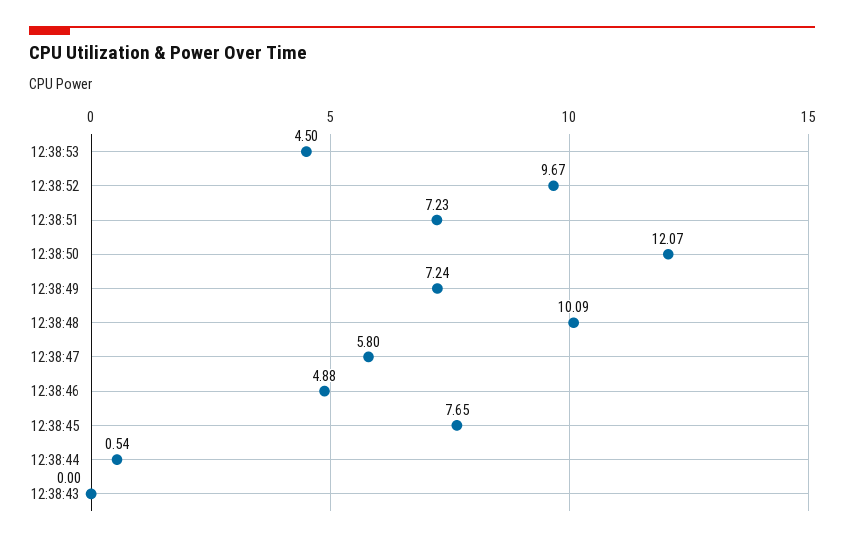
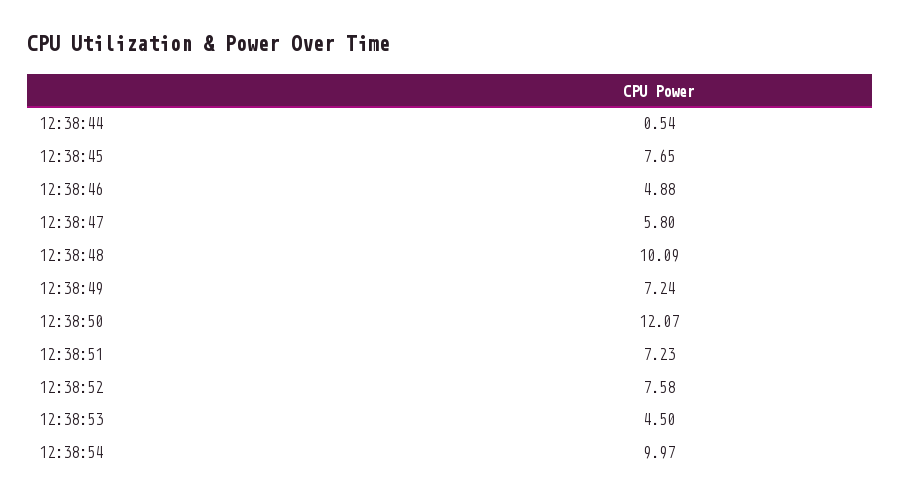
12:38:52: 9.67 -> 7.58
12:38:43: 0 -> none
12:38:54: none -> 9.97

